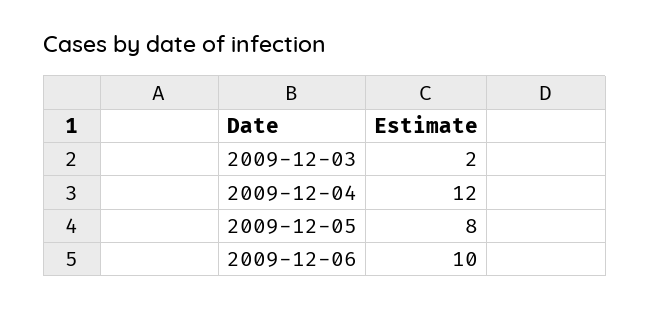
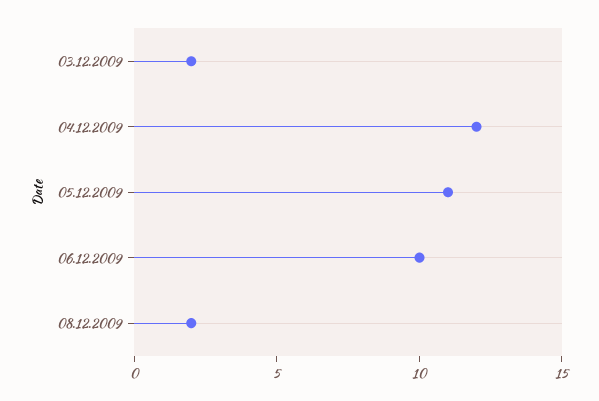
2009-12-05: 8 -> 11
08.12.2009: none -> 2

